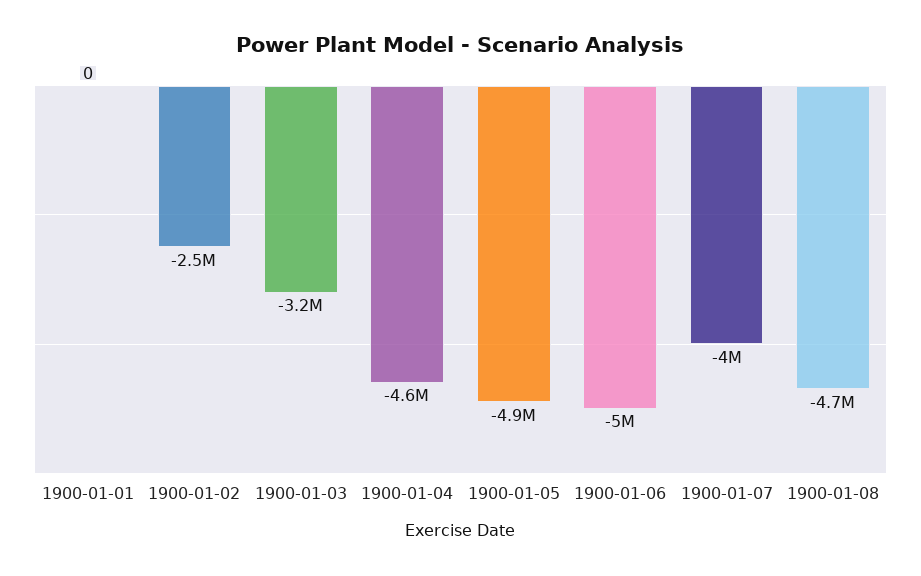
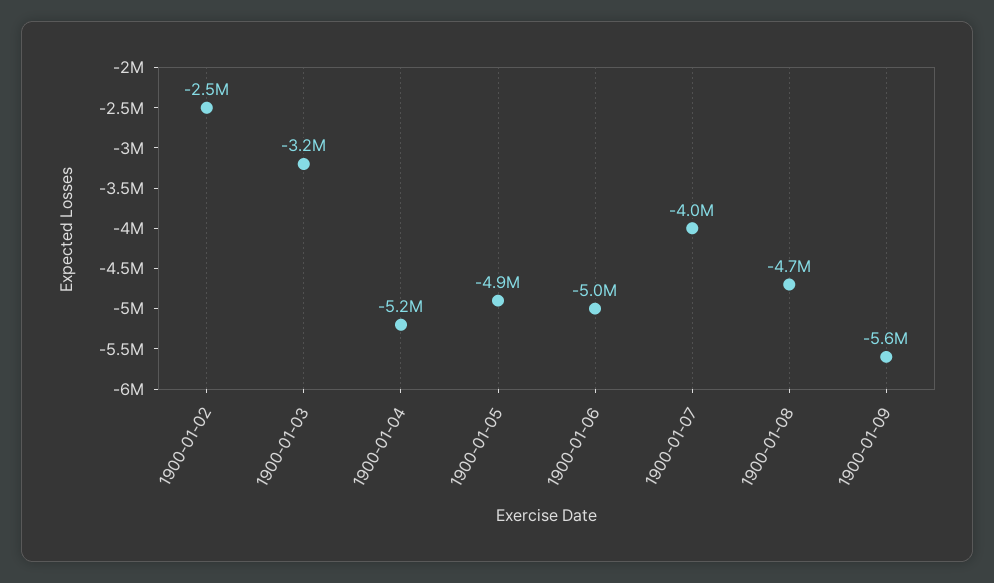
1900-01-01: 0 -> none
1900-01-04: -4600000 -> -5200000
1900-01-09: none -> -5600000

